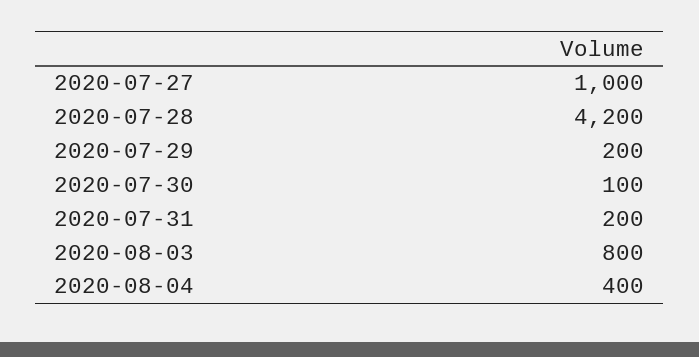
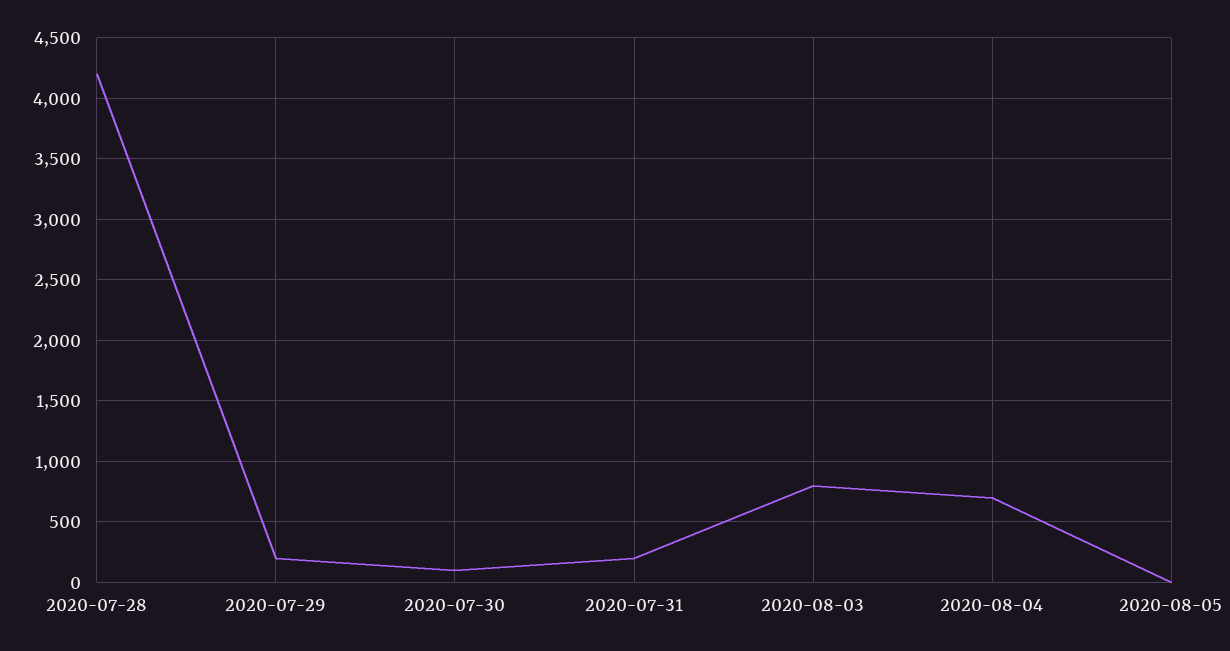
2020-07-27: 1000 -> none
2020-08-04: 400 -> 700
2020-08-05: none -> 0

